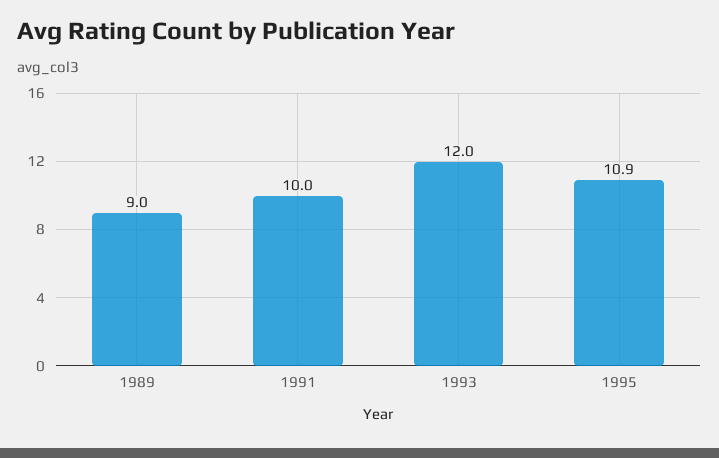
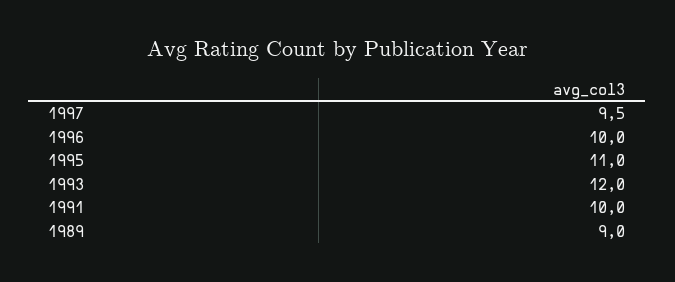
1995: 10.9 -> 11
1997: none -> 9.5
1996: none -> 10

